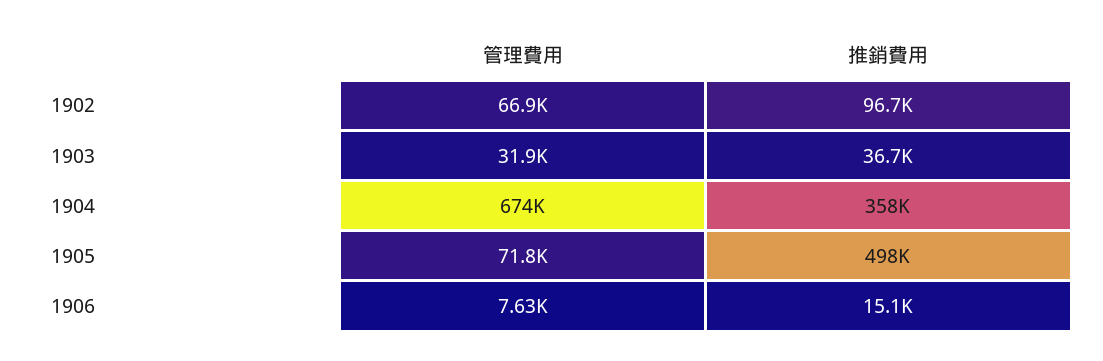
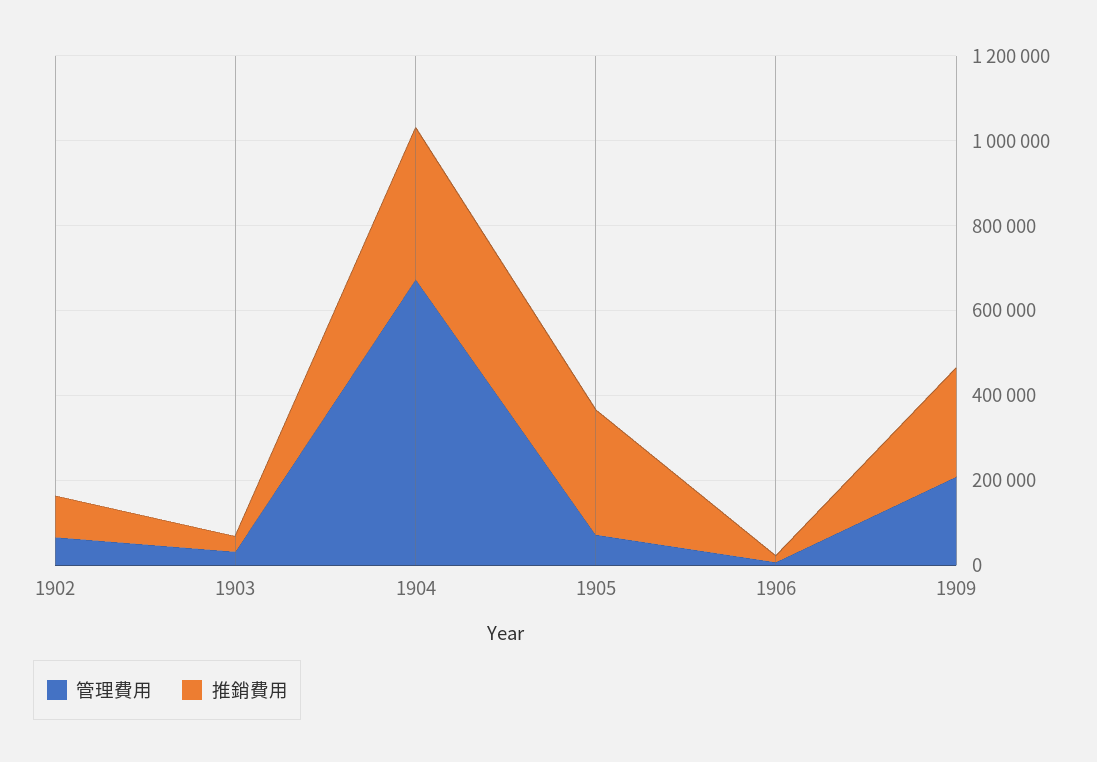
推銷費用, 1905: 498000 -> 300000
管理費用, 1909: none -> 200000
推銷費用, 1909: none -> 250000

